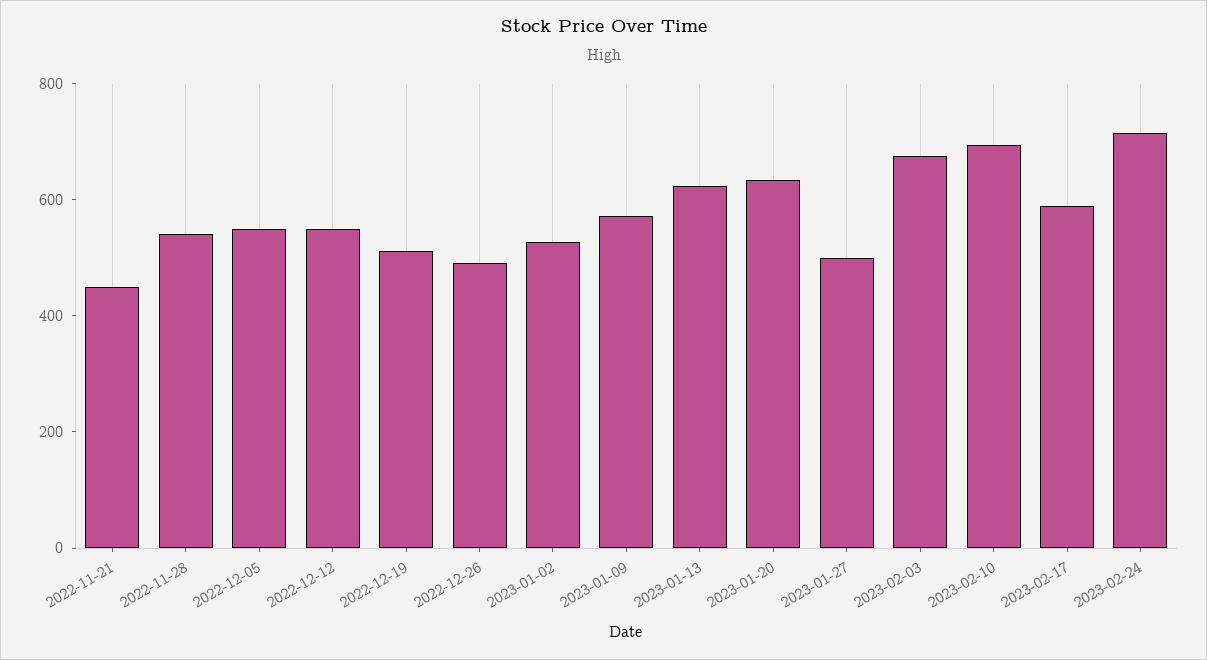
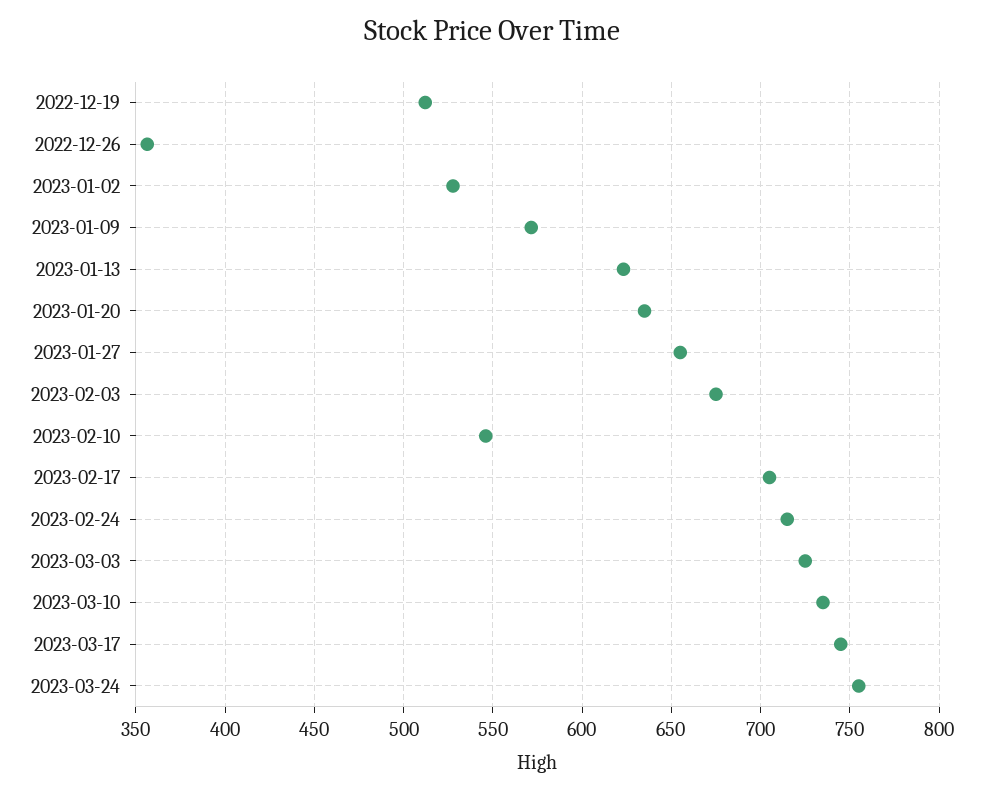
2022-11-21: 450 -> none
2022-11-28: 550 -> none
2022-12-05: 550 -> none
2022-12-12: 550 -> none
2022-12-26: 500 -> 355
2023-01-27: 500 -> 655
2023-02-10: 700 -> 545
2023-02-17: 600 -> 705
2023-03-03: none -> 725
2023-03-10: none -> 735
2023-03-17: none -> 745
2023-03-24: none -> 755

